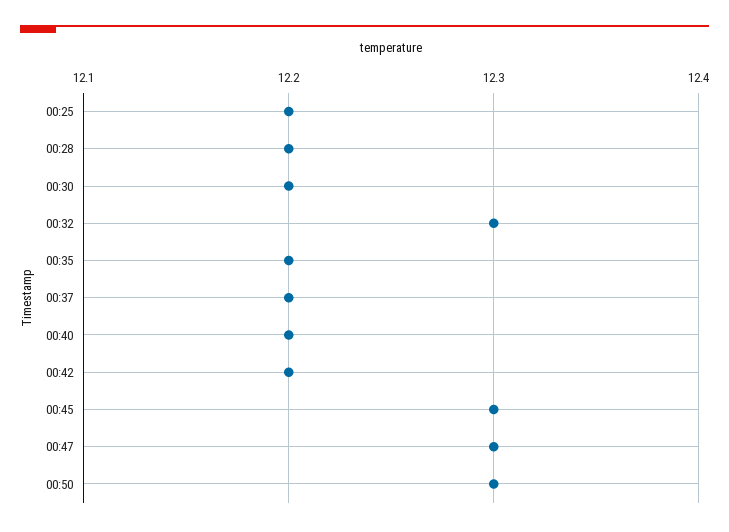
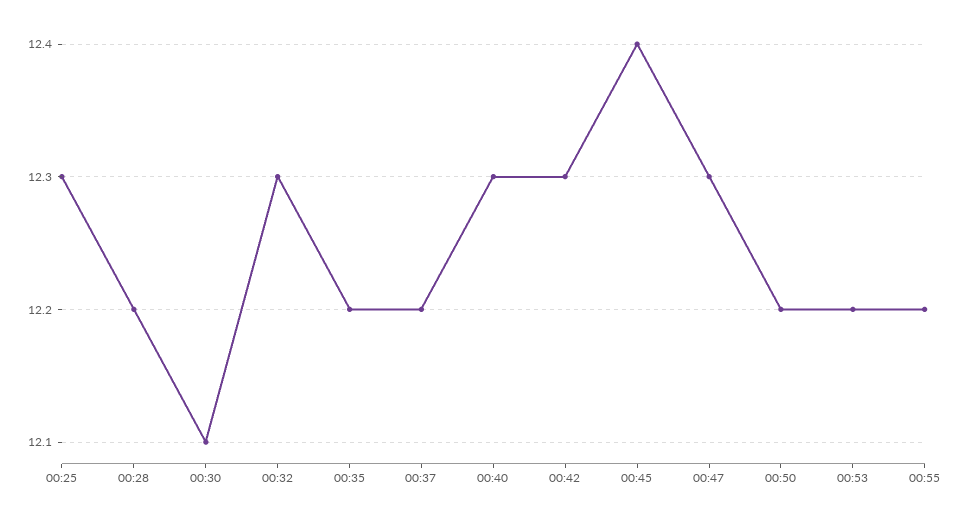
00:25: 12.2 -> 12.3
00:30: 12.2 -> 12.1
00:40: 12.2 -> 12.3
00:42: 12.2 -> 12.3
00:45: 12.3 -> 12.4
00:50: 12.3 -> 12.2
00:53: none -> 12.2
00:55: none -> 12.2

